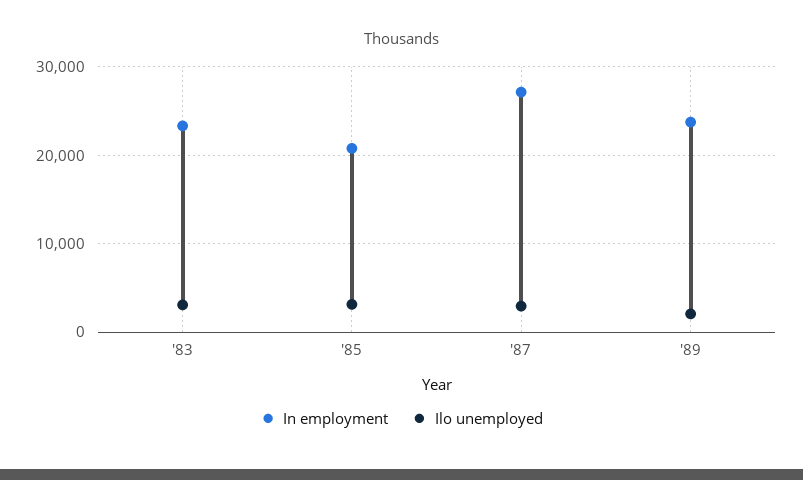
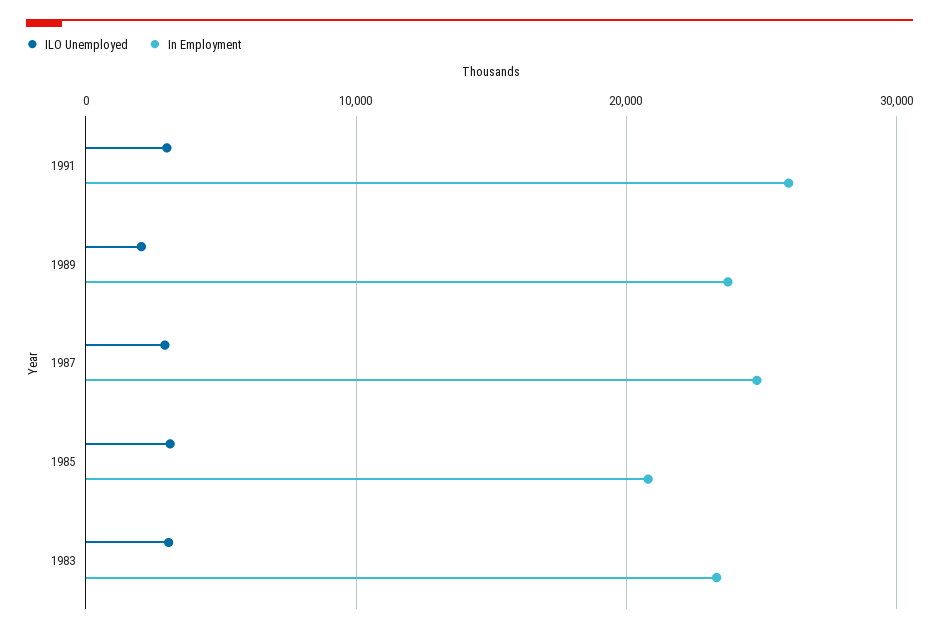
In employment, '87: 27000 -> 25000
Ilo unemployed, 1991: none -> 3000
In employment, 1991: none -> 26000

